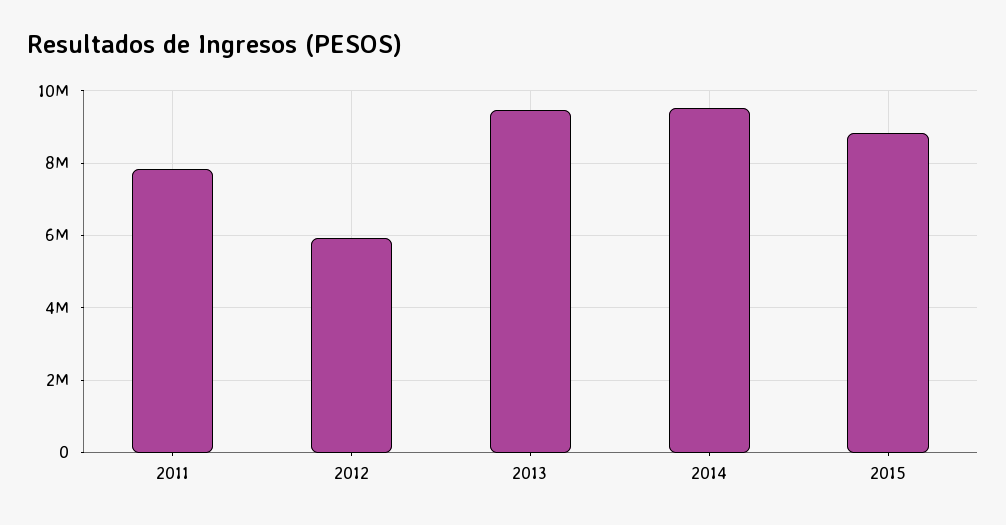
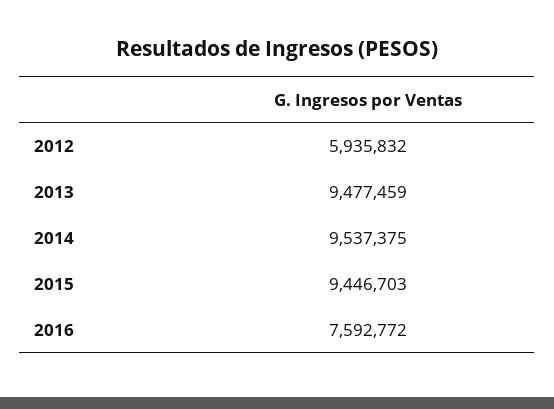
2011: 7800000 -> none
2015: 8800000 -> 9446703
2016: none -> 7592772

